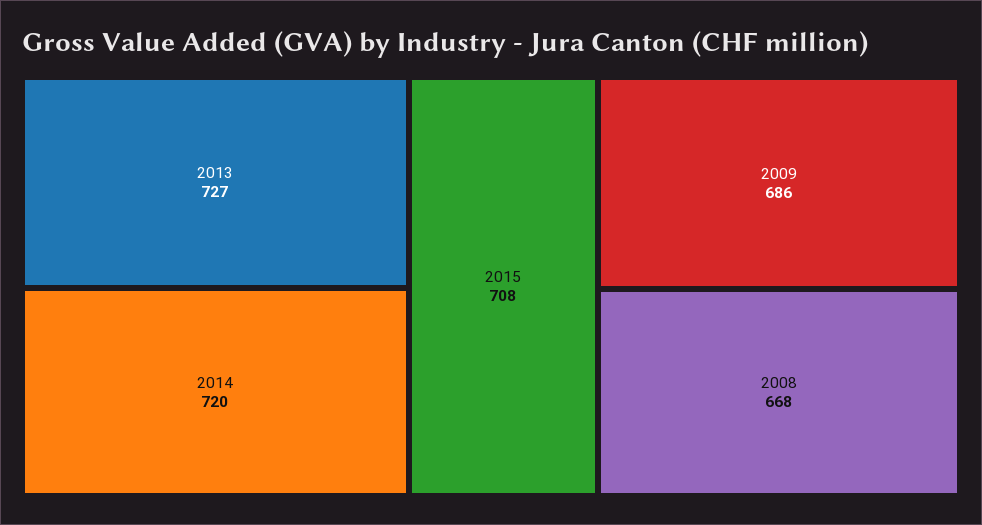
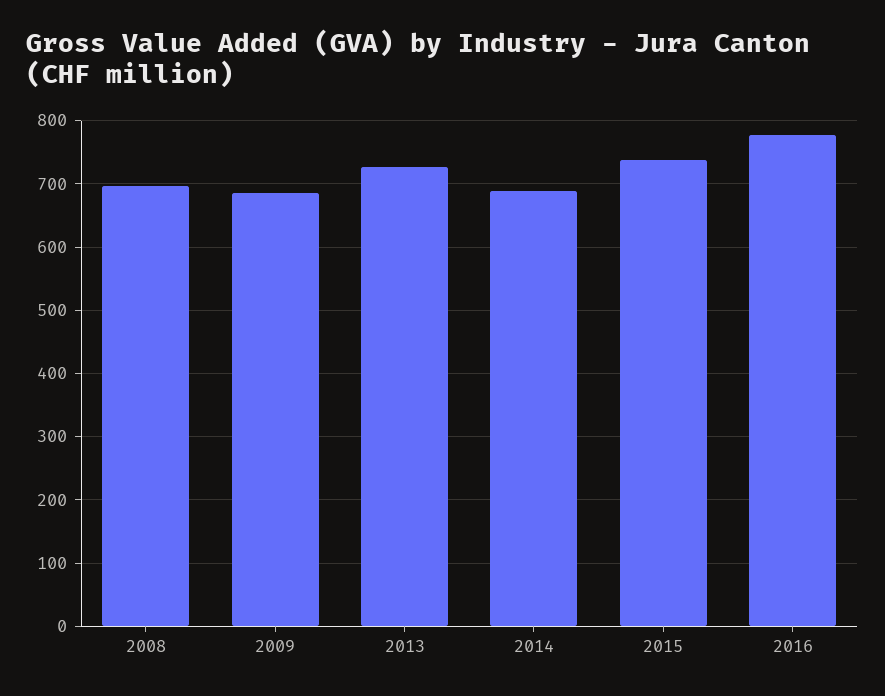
2014: 720 -> 690
2015: 708 -> 740
2008: 668 -> 700
2016: none -> 780

